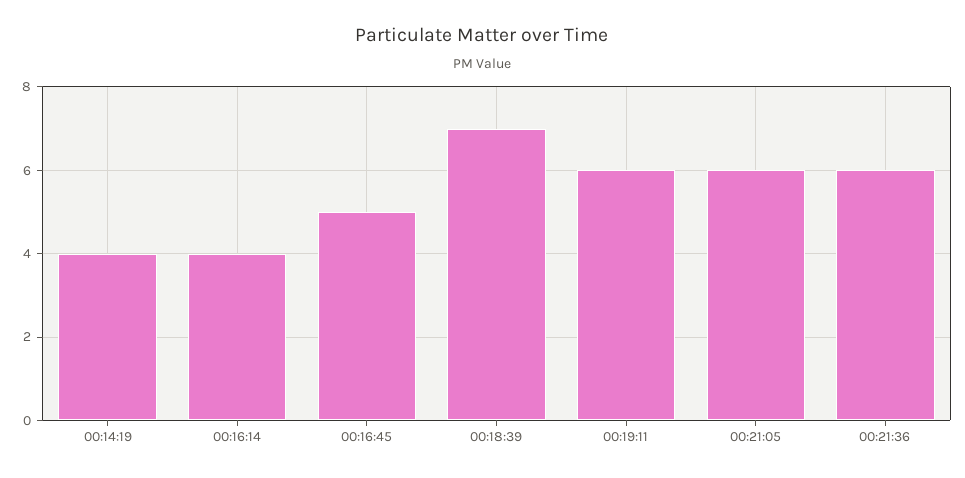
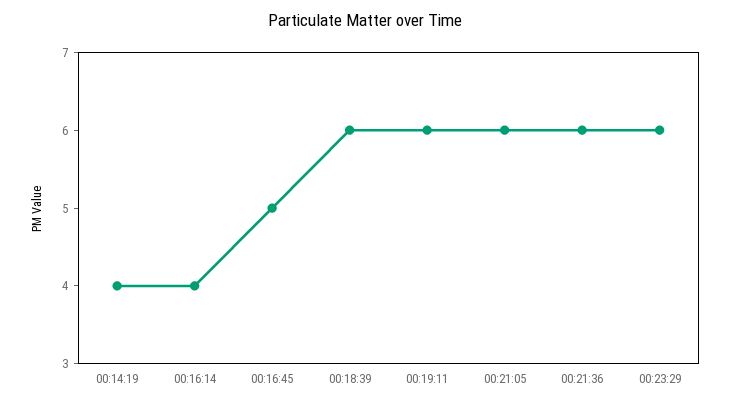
00:18:39: 7 -> 6
00:23:29: none -> 6

